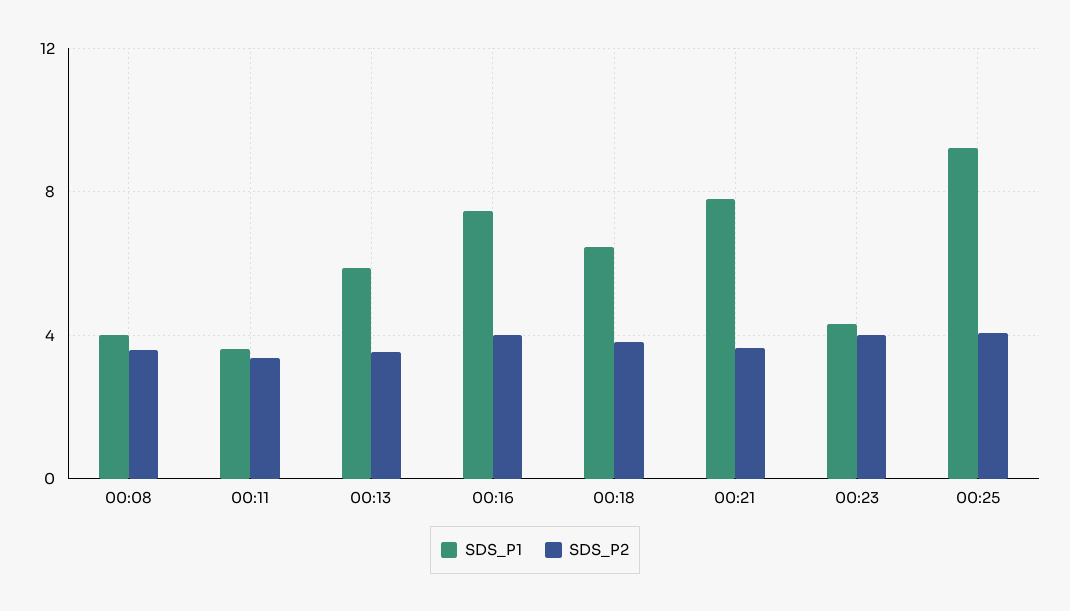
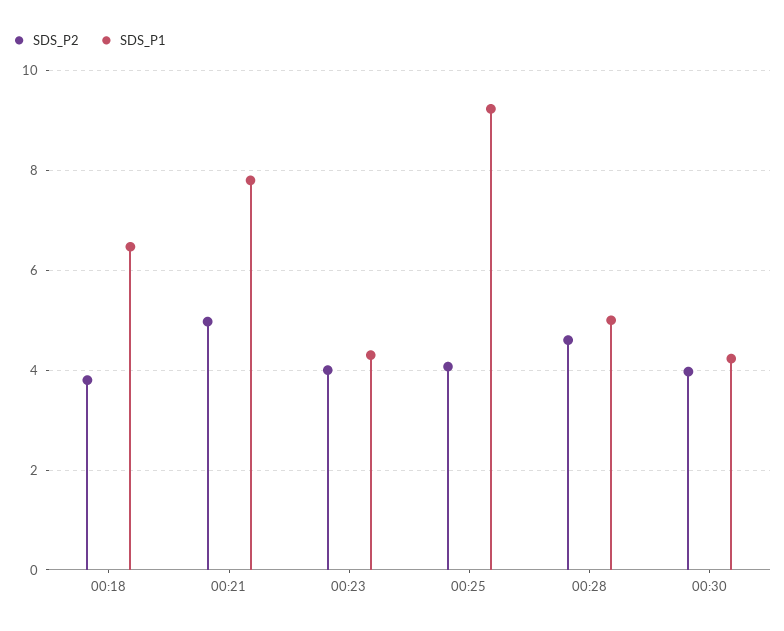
SDS_P1, 00:08: 4 -> none
SDS_P2, 00:08: 3.5 -> none
SDS_P1, 00:11: 3.5 -> none
SDS_P2, 00:11: 3.5 -> none
SDS_P1, 00:13: 6 -> none
SDS_P2, 00:13: 3.5 -> none
SDS_P1, 00:16: 7.5 -> none
SDS_P2, 00:16: 4 -> none
SDS_P2, 00:21: 3.5 -> 5
SDS_P2, 00:28: none -> 4.6
SDS_P1, 00:28: none -> 5
SDS_P2, 00:30: none -> 4
SDS_P1, 00:30: none -> 4.2

